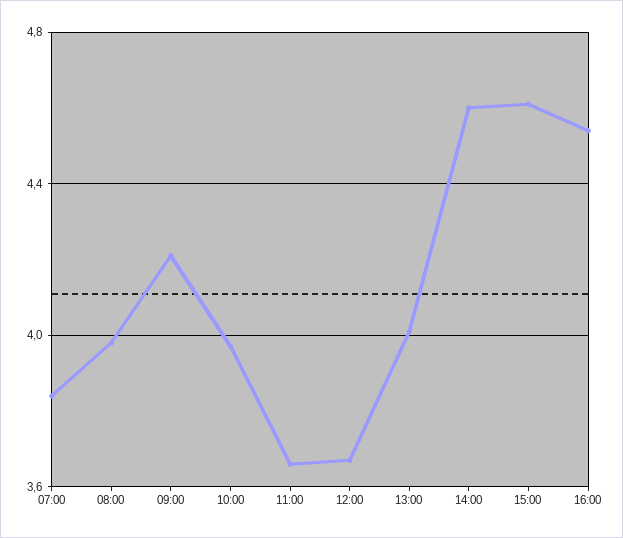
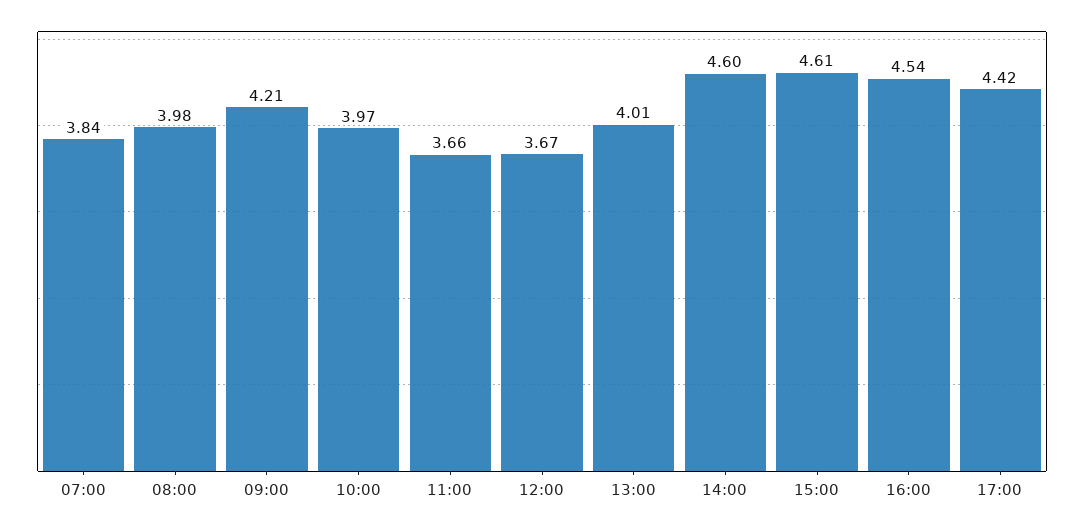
17:00: none -> 4.42

